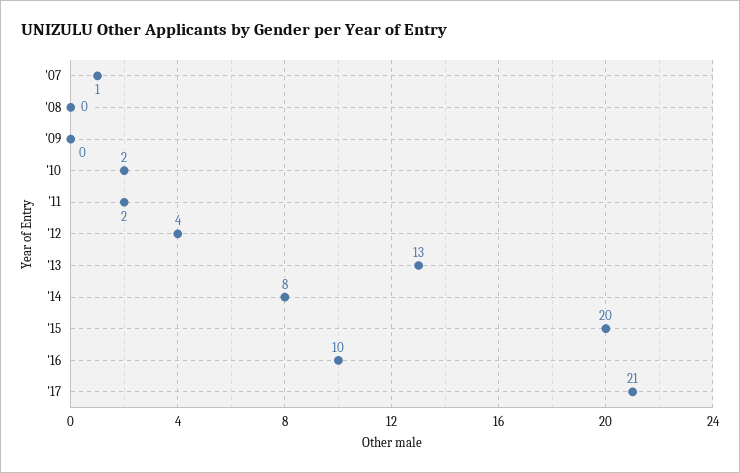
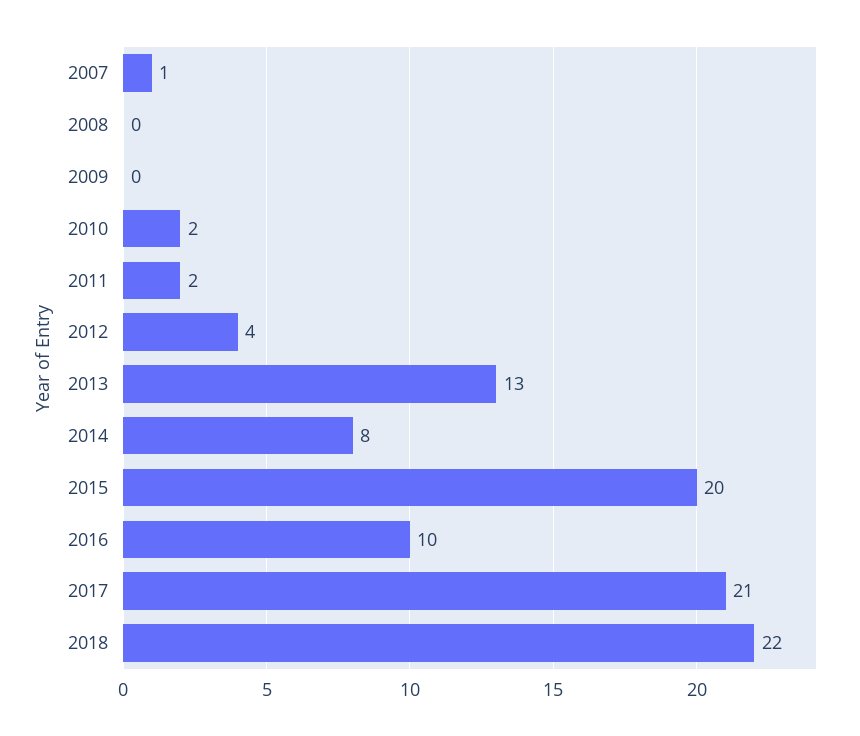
2018: none -> 22

